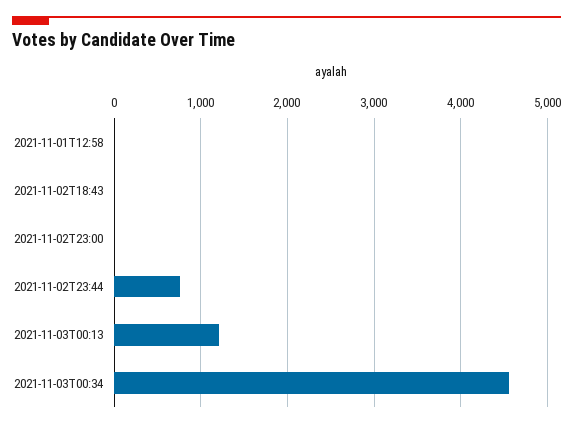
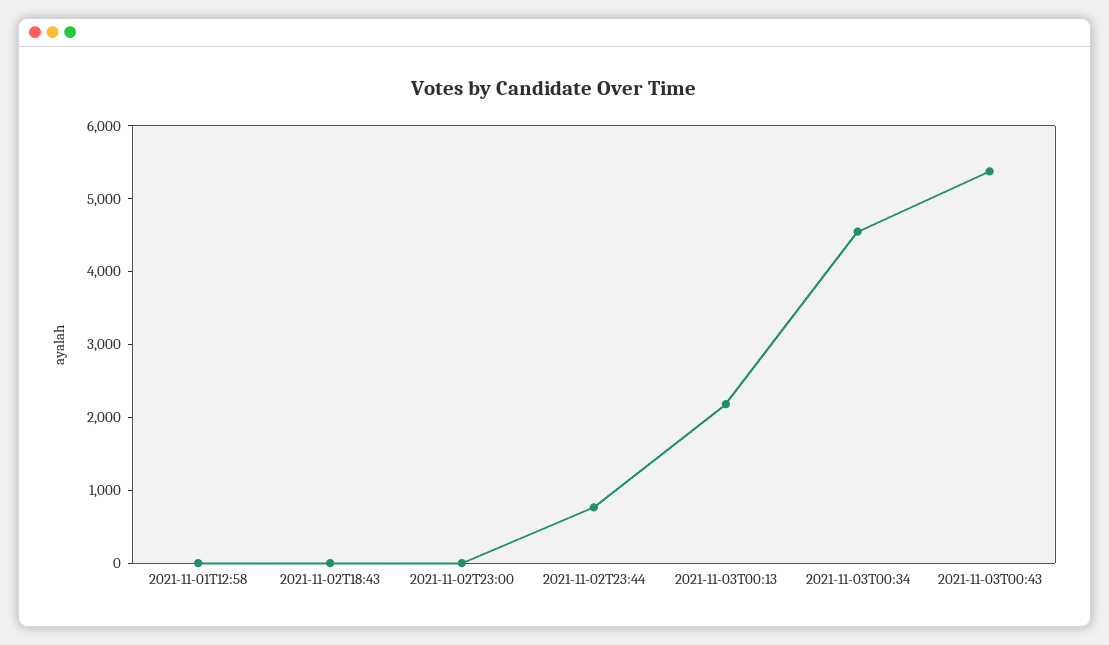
2021-11-03T00:13: 1200 -> 2200
2021-11-03T00:43: none -> 5400

